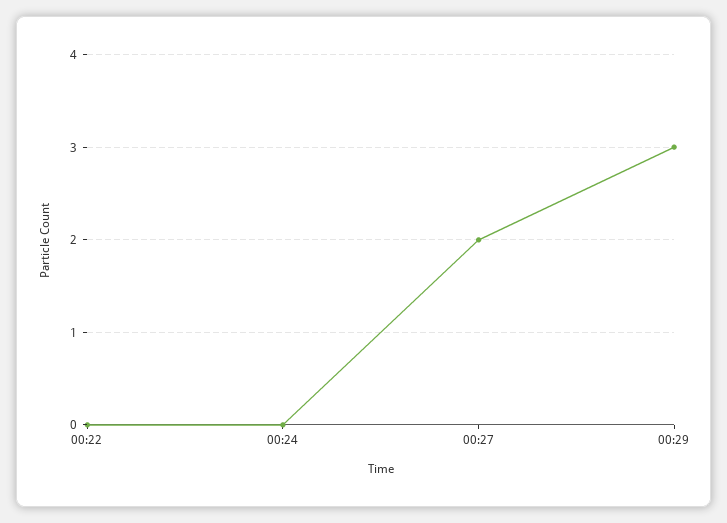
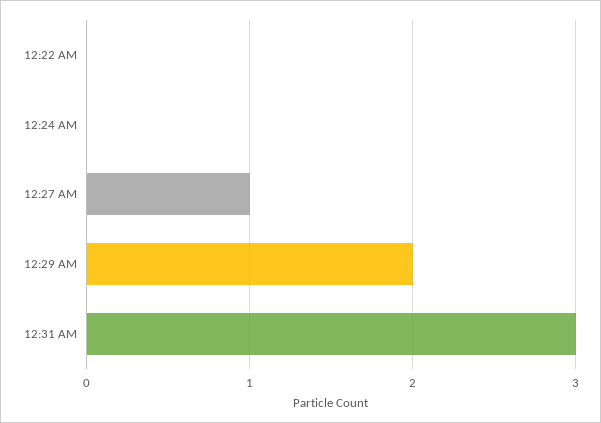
00:27: 2 -> 1
00:29: 3 -> 2
12:31 AM: none -> 3

